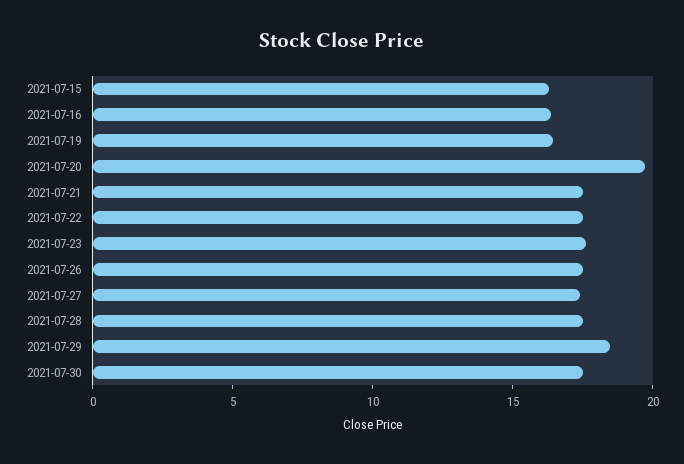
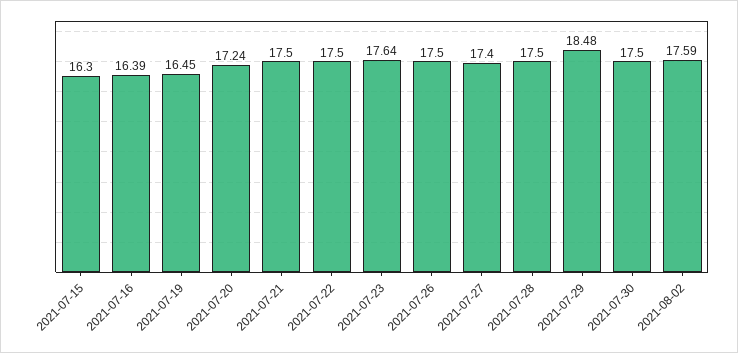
2021-07-20: 20 -> 17.24
2021-08-02: none -> 17.59

